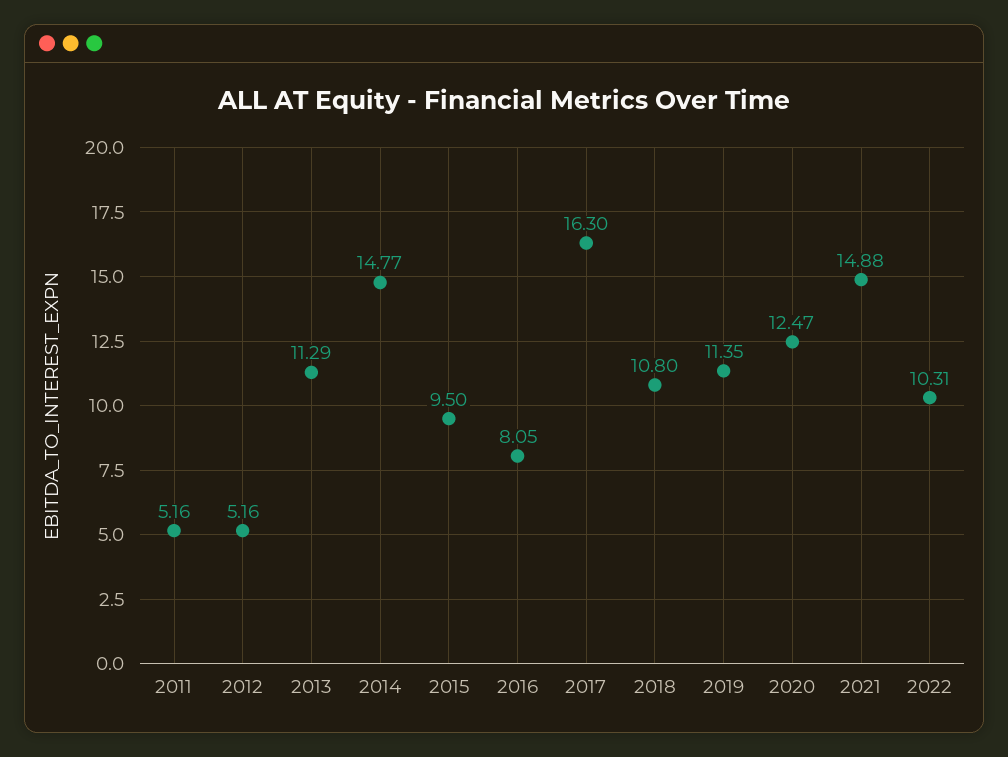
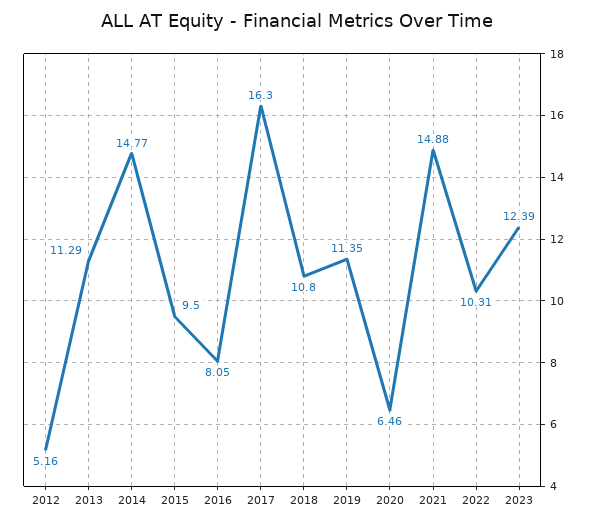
2011: 5.16 -> none
2020: 12.47 -> 6.46
2023: none -> 12.39

